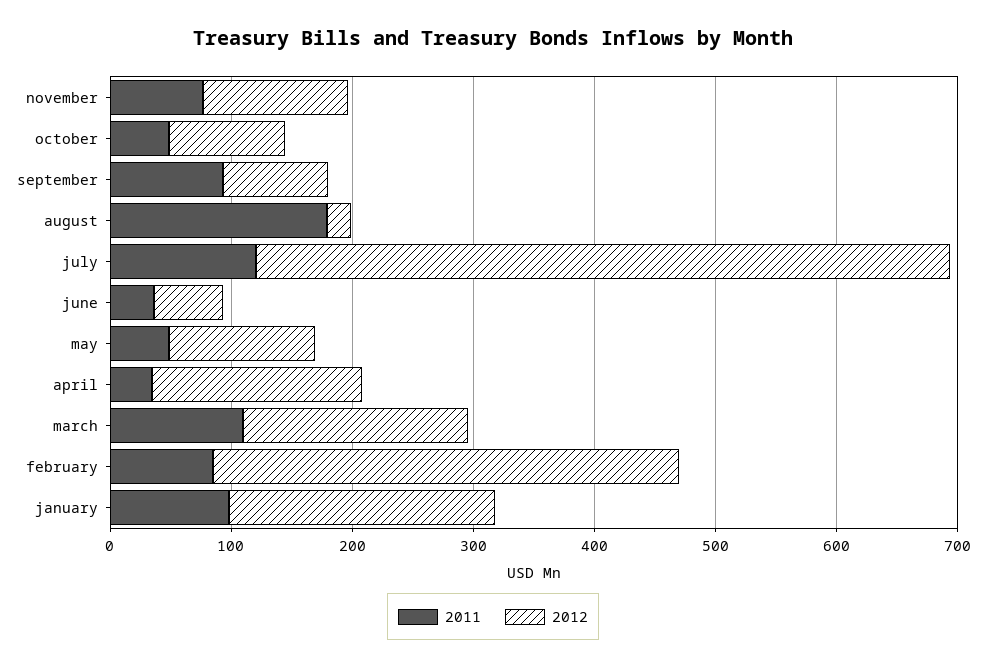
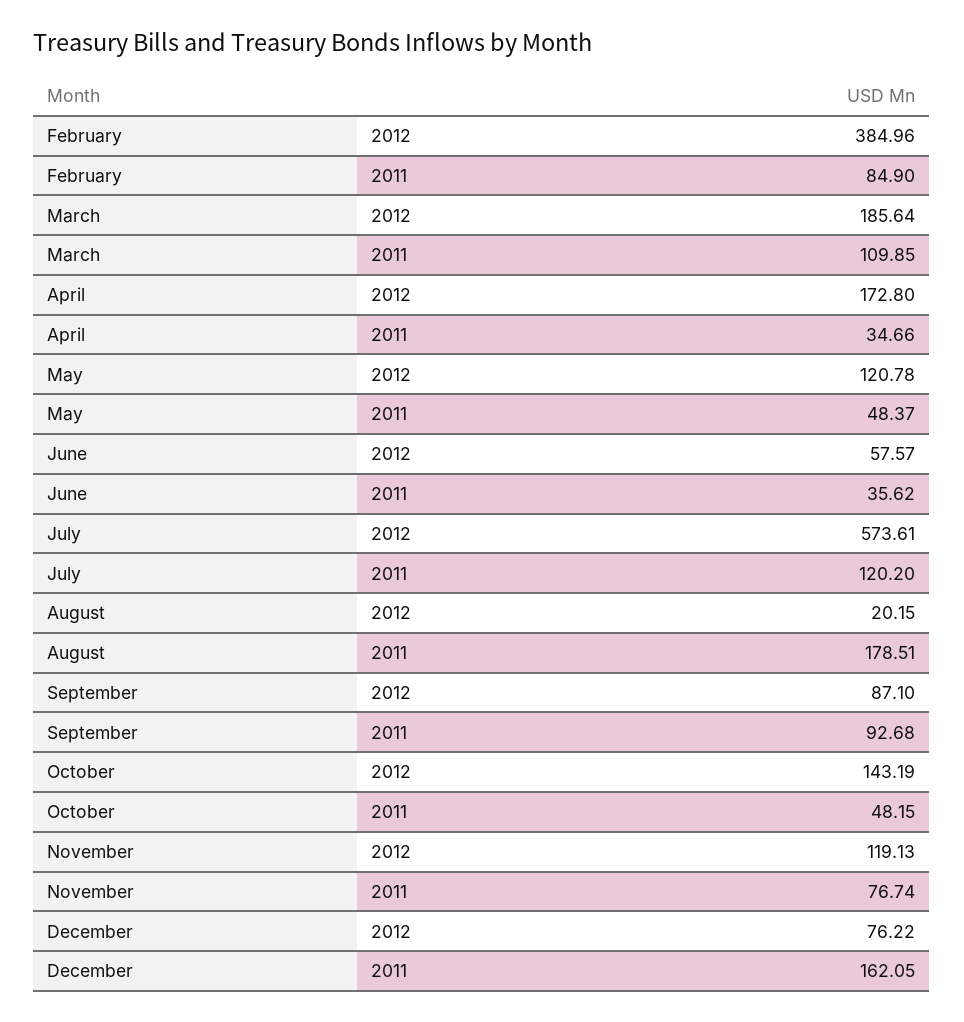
2012, october: 100 -> 143.19
2011, january: 100 -> none
2012, january: 220 -> none
2012, December: none -> 76.22
2011, December: none -> 162.05

